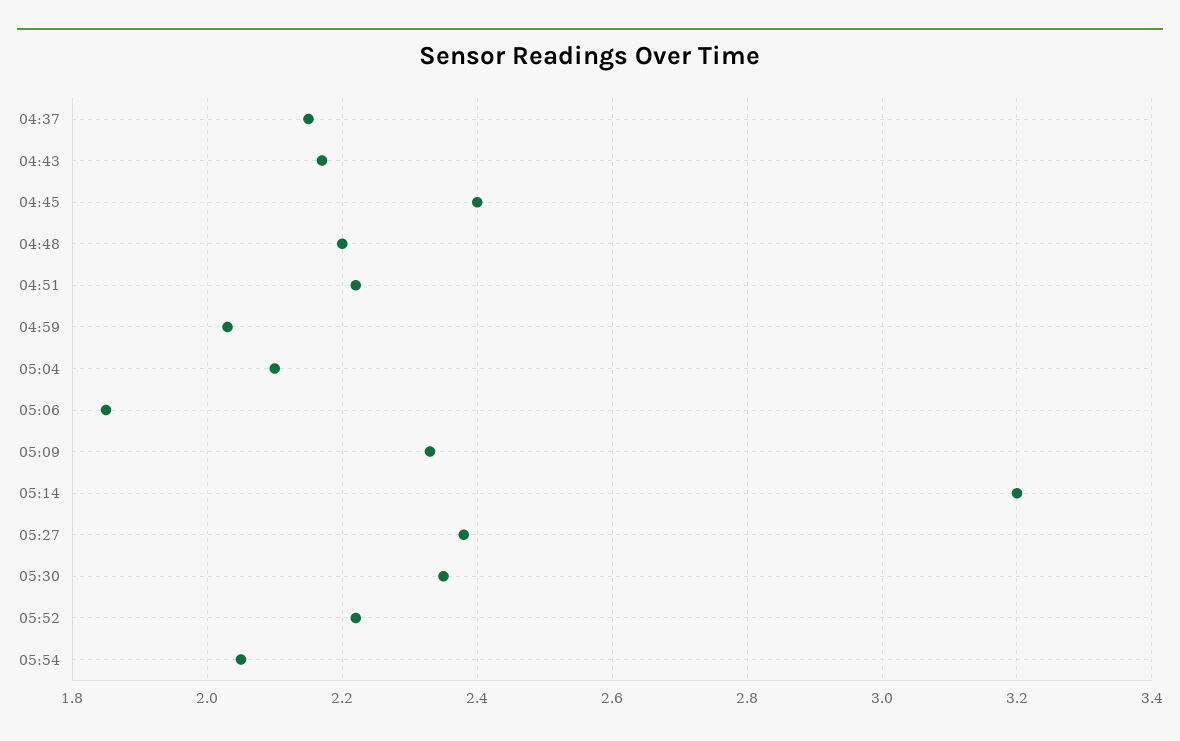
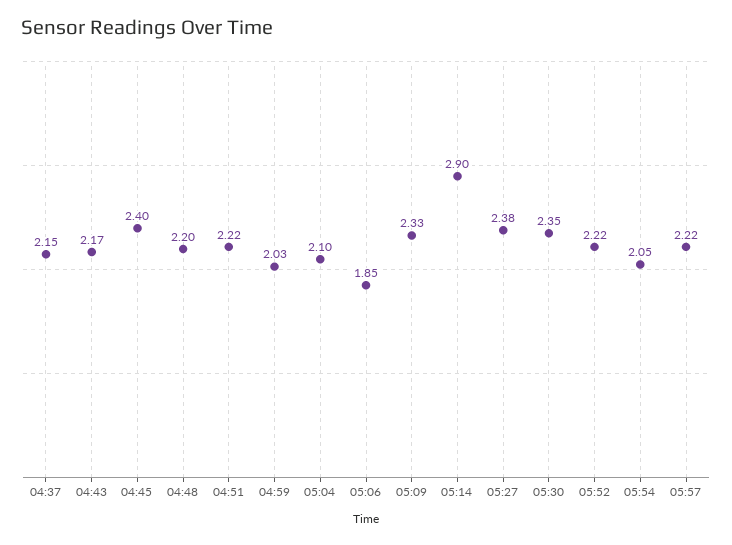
05:14: 3.2 -> 2.9
05:57: none -> 2.22

